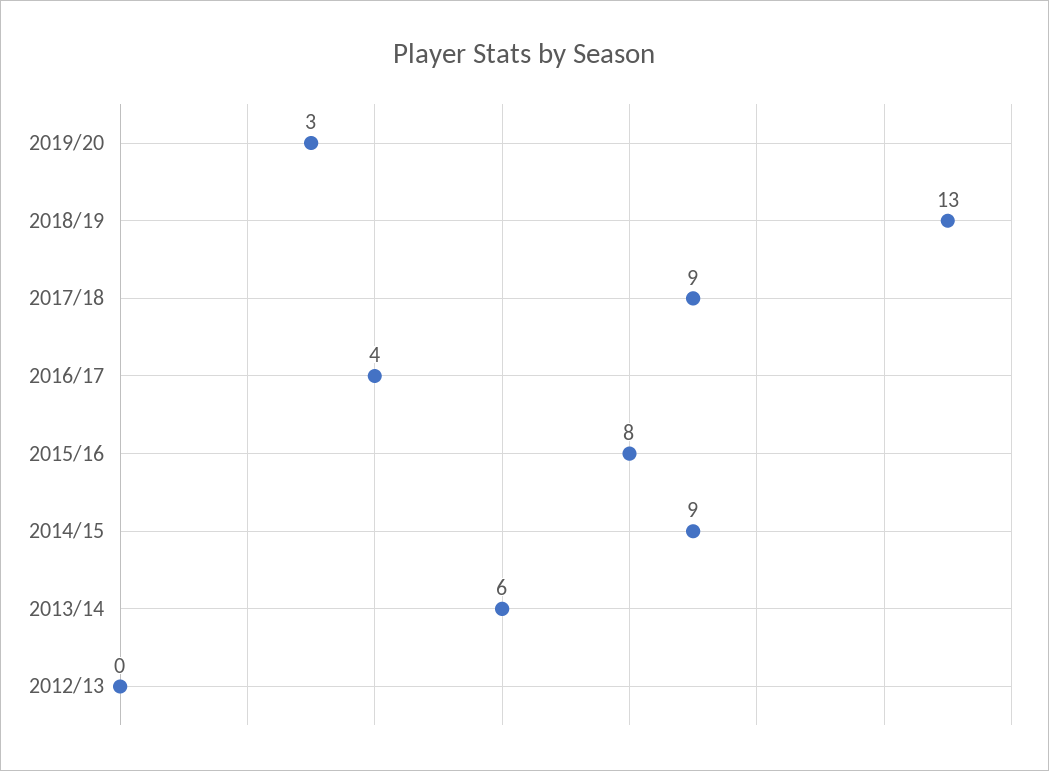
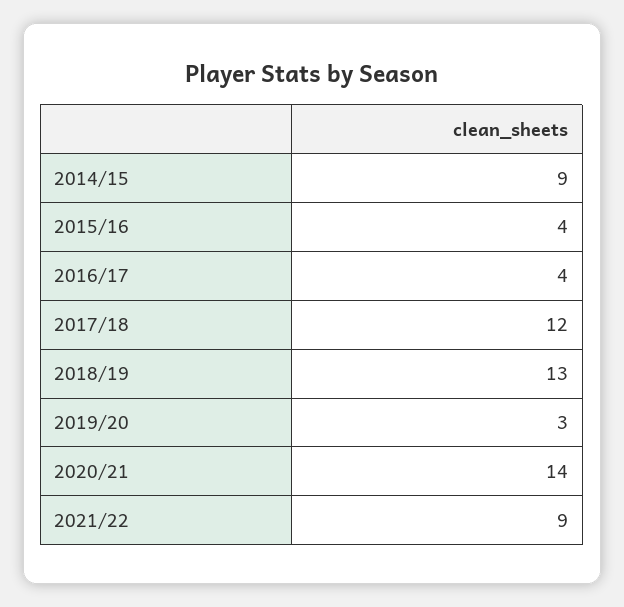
2017/18: 9 -> 12
2015/16: 8 -> 4
2013/14: 6 -> none
2012/13: 0 -> none
2020/21: none -> 14
2021/22: none -> 9

